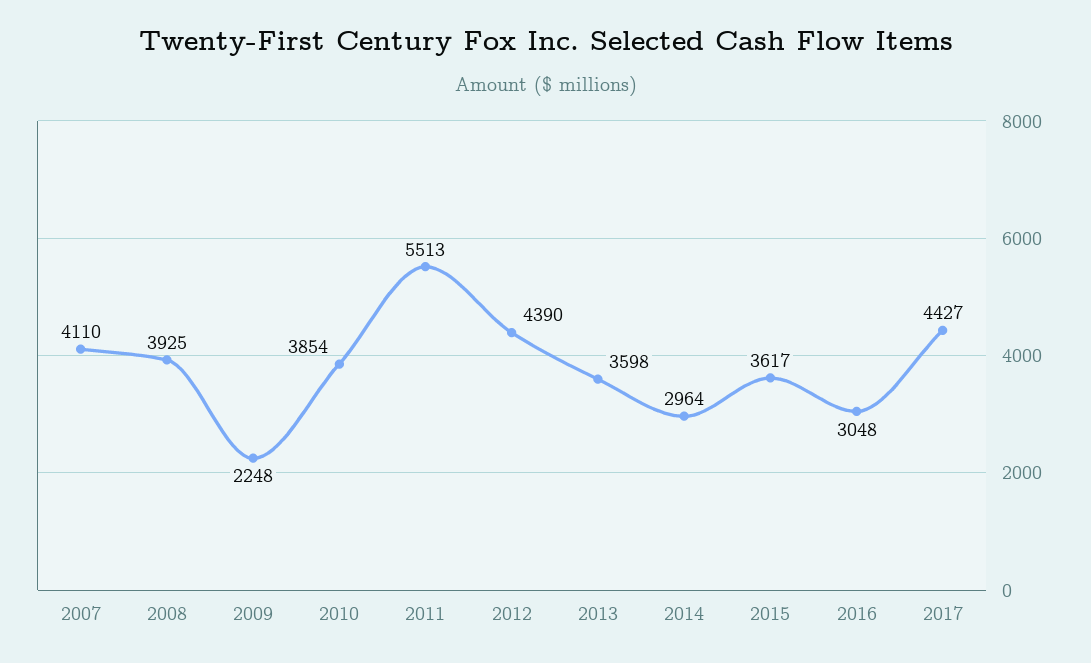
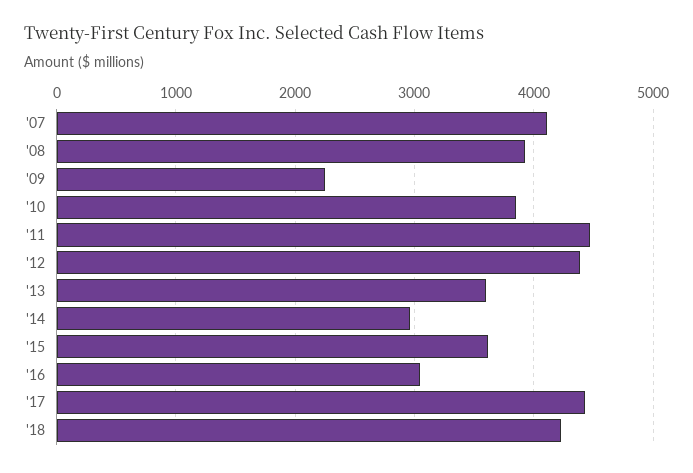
2011: 5513 -> 4500
'18: none -> 4200

